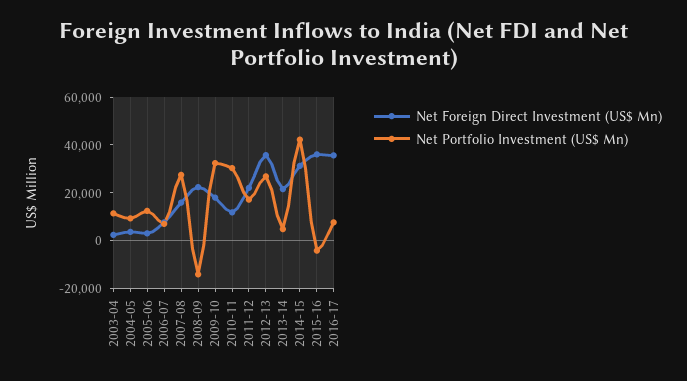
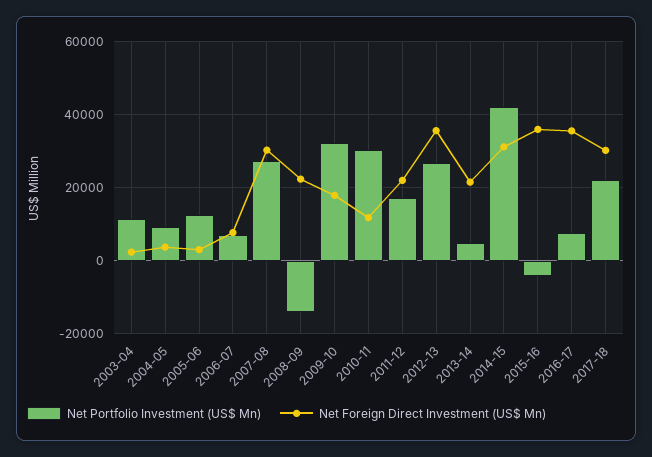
Net Foreign Direct Investment (US$ Mn), 2007-08: 15000 -> 30000
Net Portfolio Investment (US$ Mn), 2017-18: none -> 22000
Net Foreign Direct Investment (US$ Mn), 2017-18: none -> 30000

